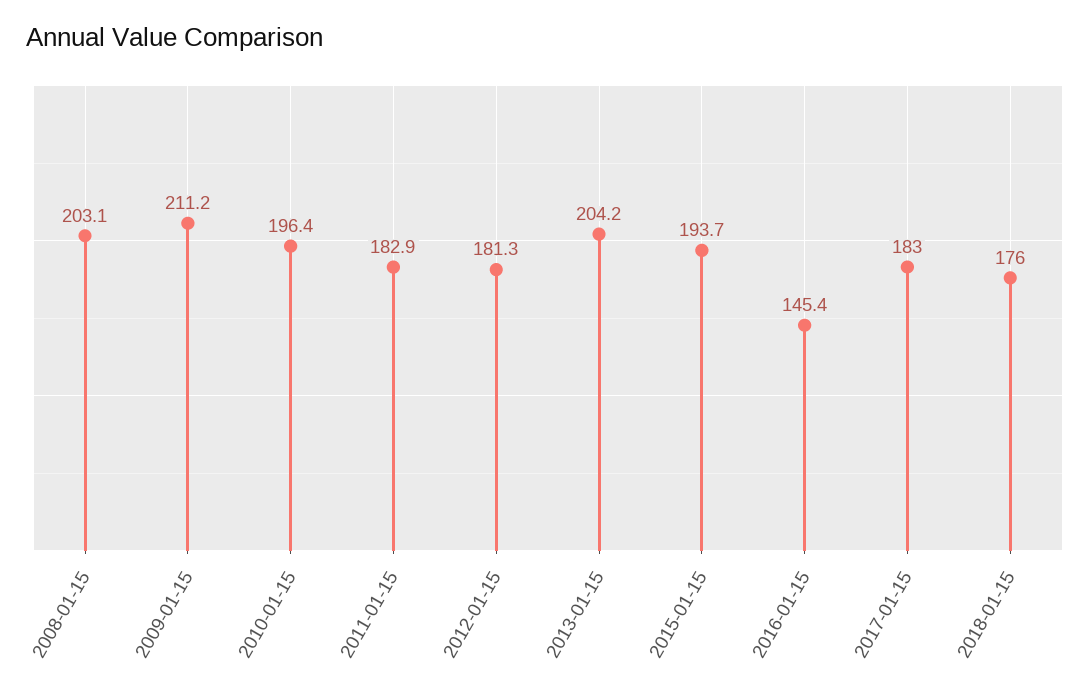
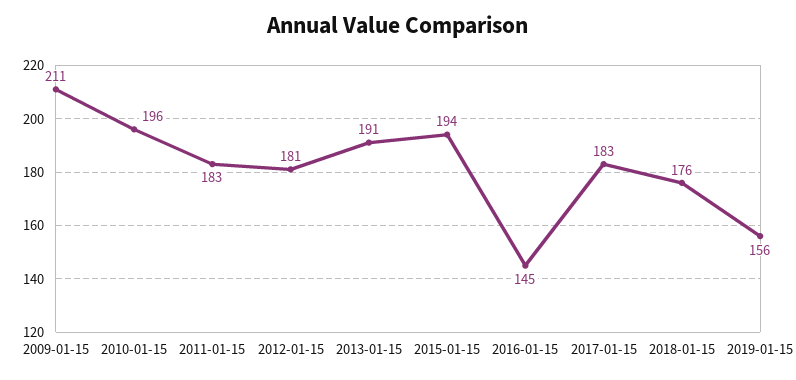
2008-01-15: 203.1 -> none
2013-01-15: 204.2 -> 191
2019-01-15: none -> 156

